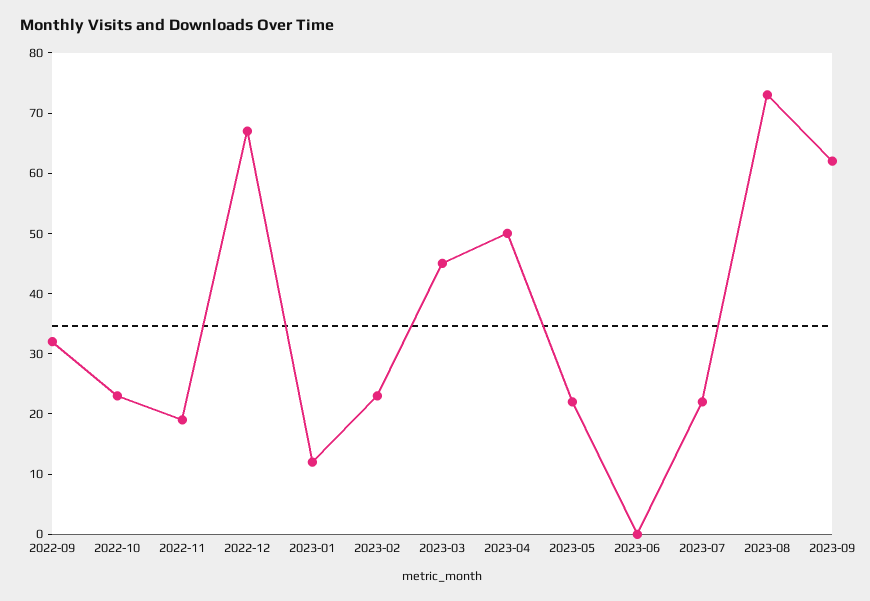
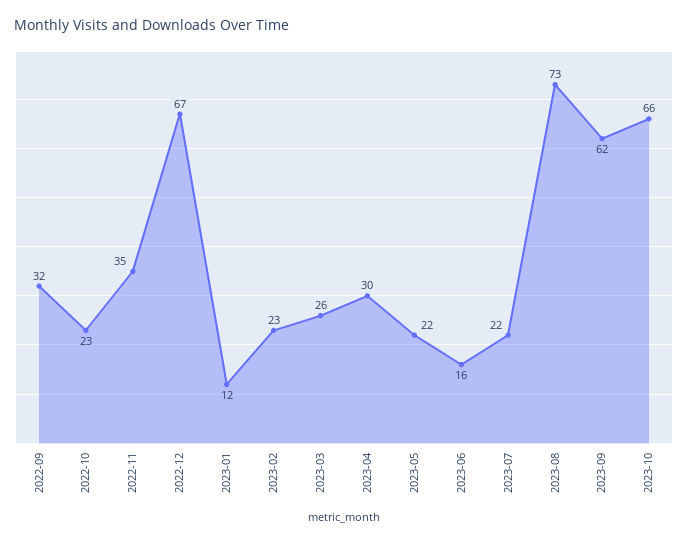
2022-11: 20 -> 35
2023-03: 45 -> 26
2023-04: 50 -> 30
2023-06: 0 -> 16
2023-10: none -> 66

